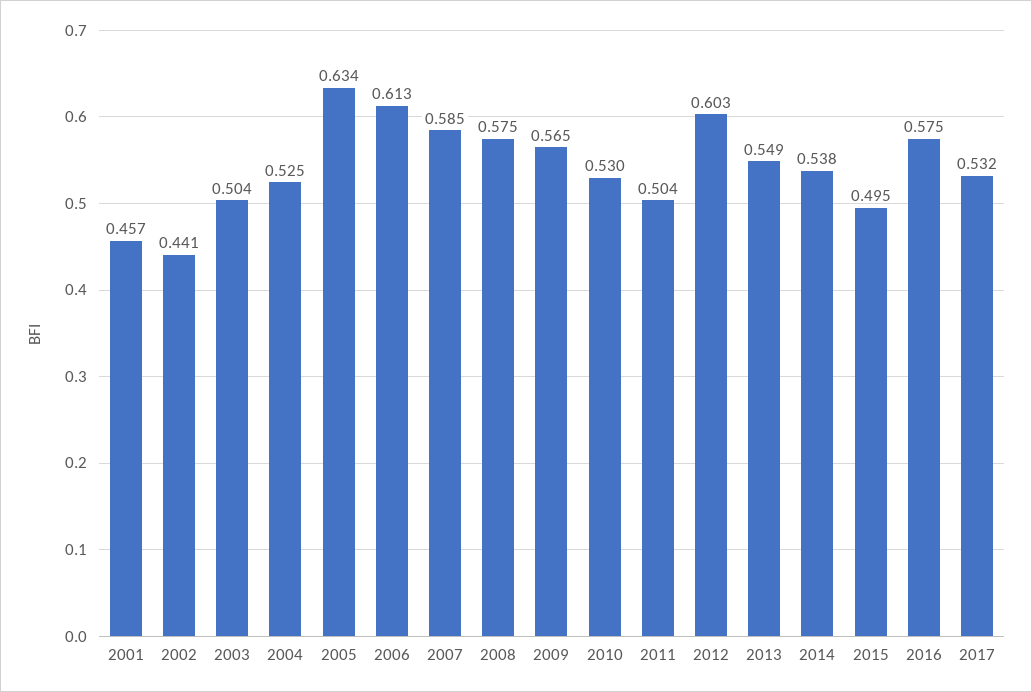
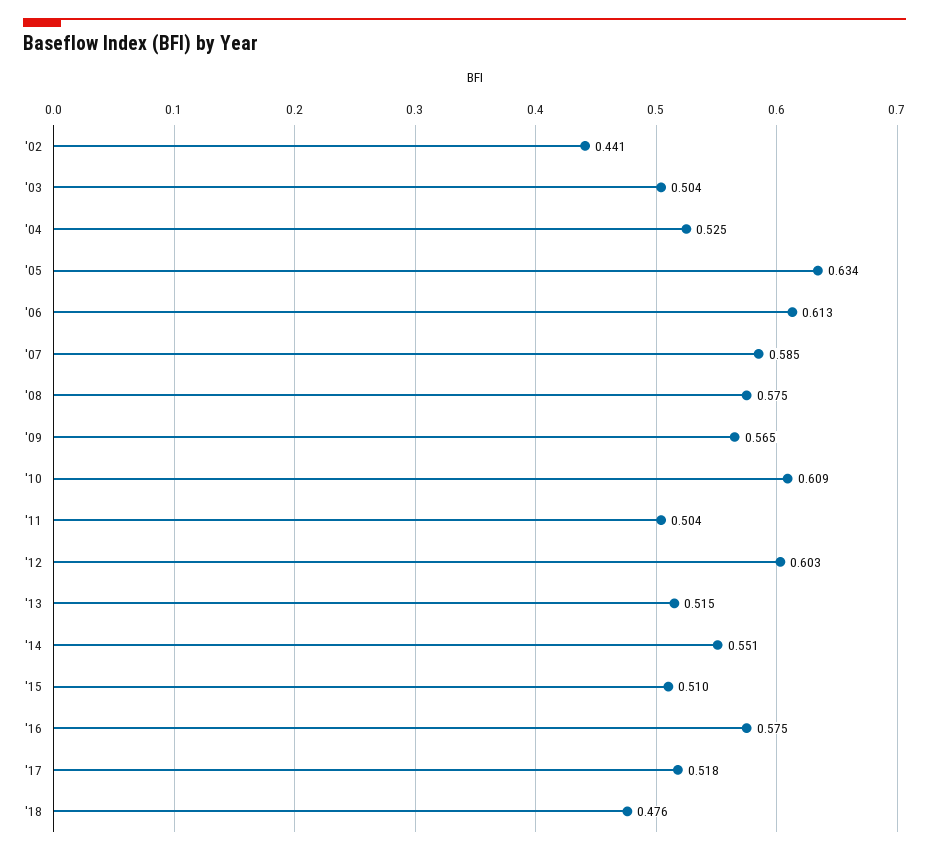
2001: 0.457 -> none
2010: 0.53 -> 0.609
2013: 0.549 -> 0.515
2014: 0.538 -> 0.551
2015: 0.495 -> 0.51
2017: 0.532 -> 0.518
'18: none -> 0.476

